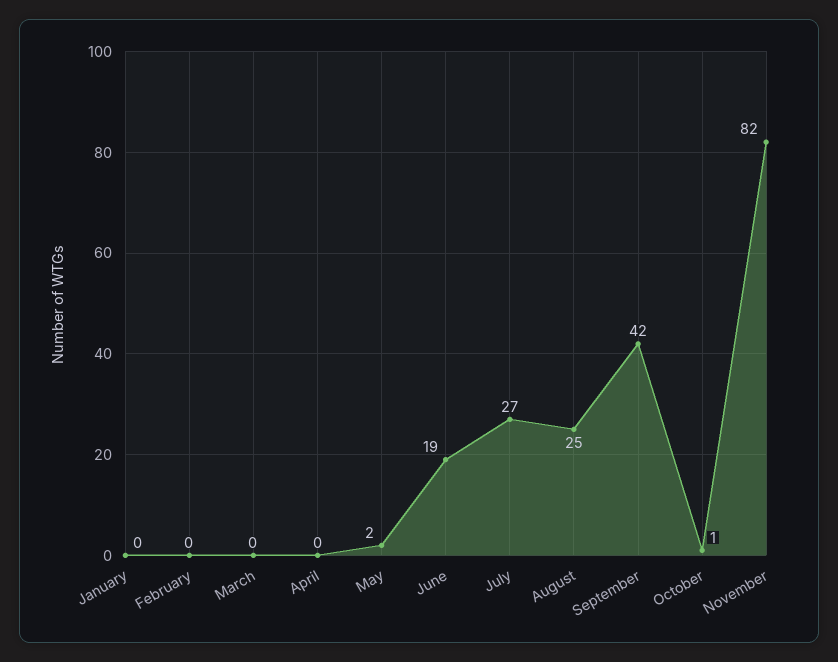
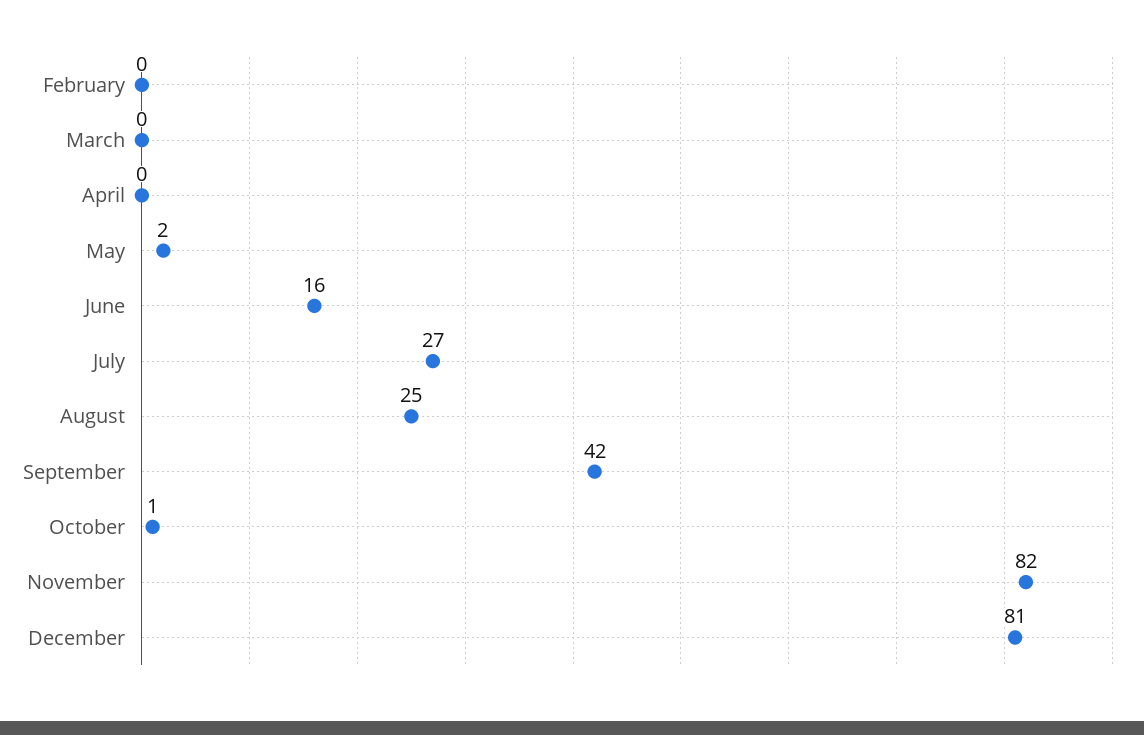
January: 0 -> none
June: 19 -> 16
December: none -> 81

